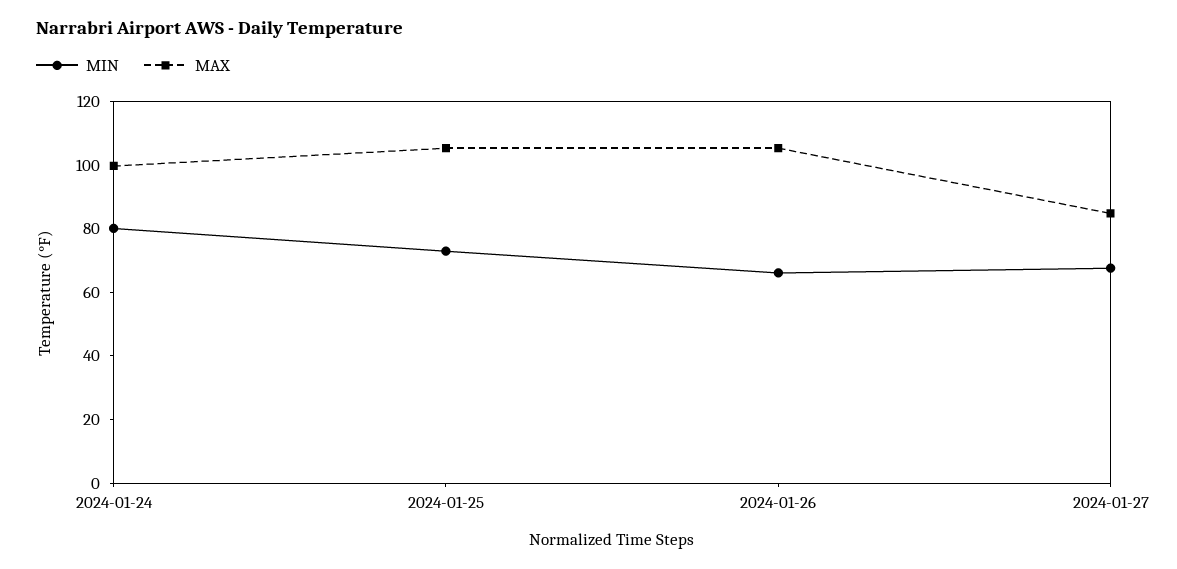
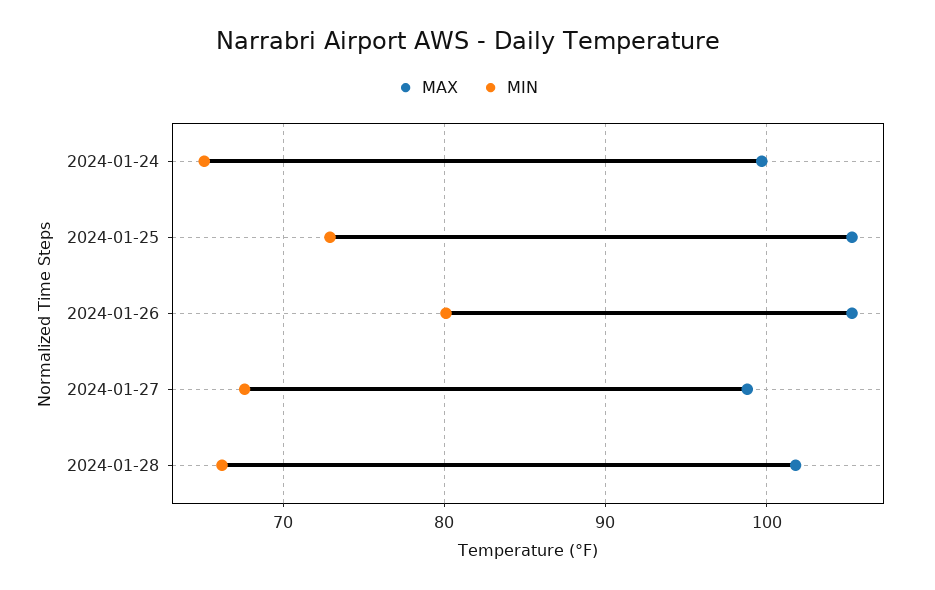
MIN, 2024-01-24: 80 -> 65
MIN, 2024-01-26: 65 -> 80
MAX, 2024-01-27: 85 -> 99
MAX, 2024-01-28: none -> 102
MIN, 2024-01-28: none -> 66

